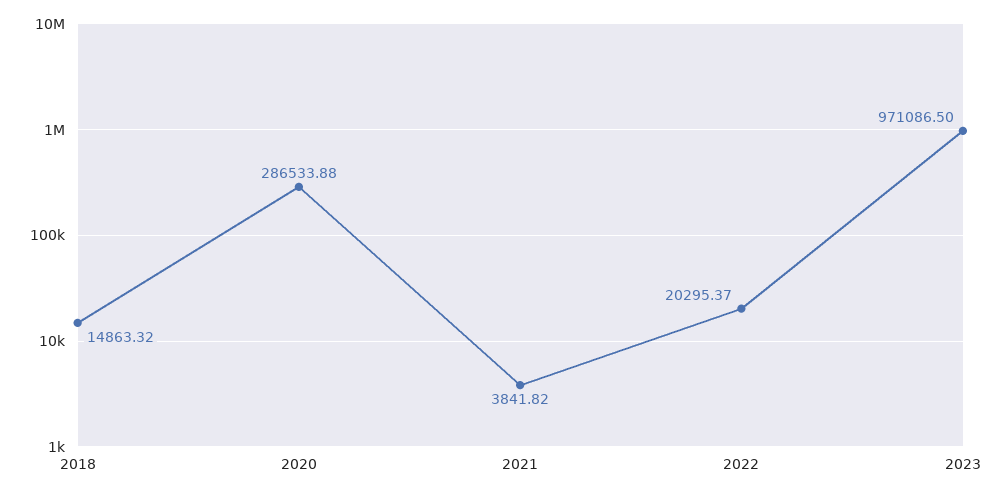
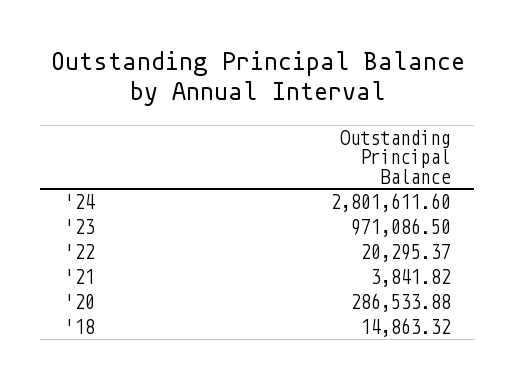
'24: none -> 2801611.6

